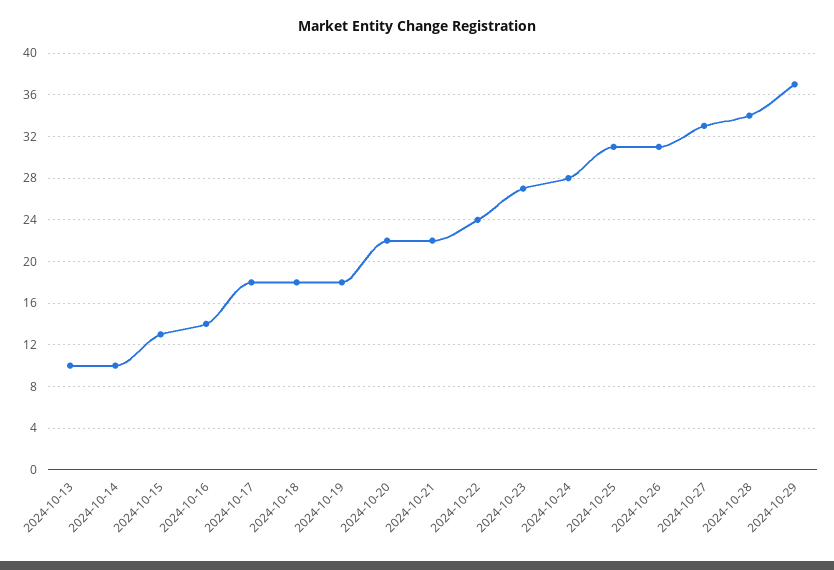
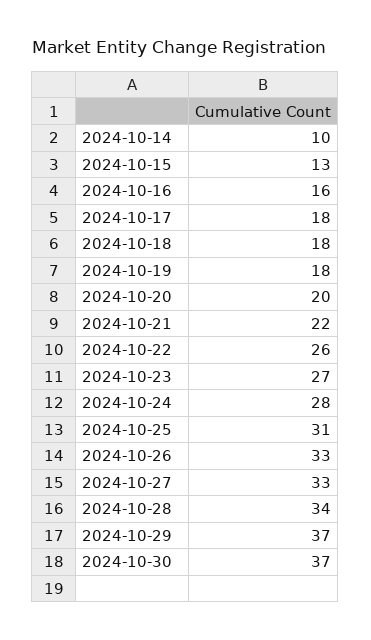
2024-10-13: 10 -> none
2024-10-16: 14 -> 16
2024-10-20: 22 -> 20
2024-10-22: 24 -> 26
2024-10-26: 31 -> 33
2024-10-30: none -> 37

